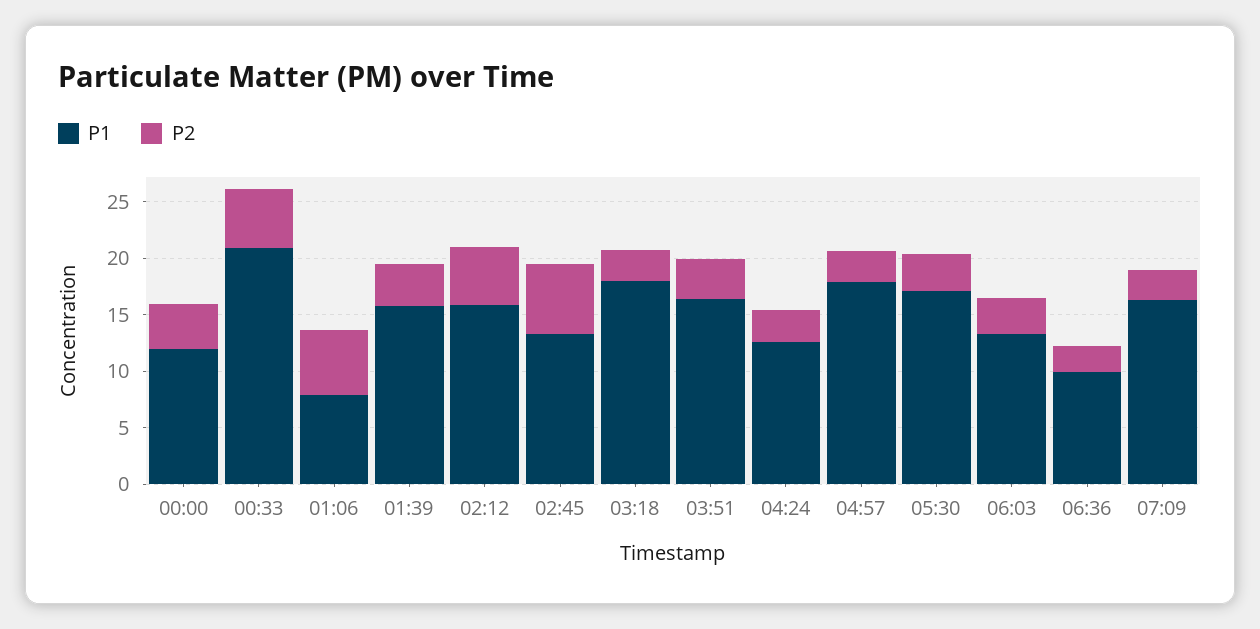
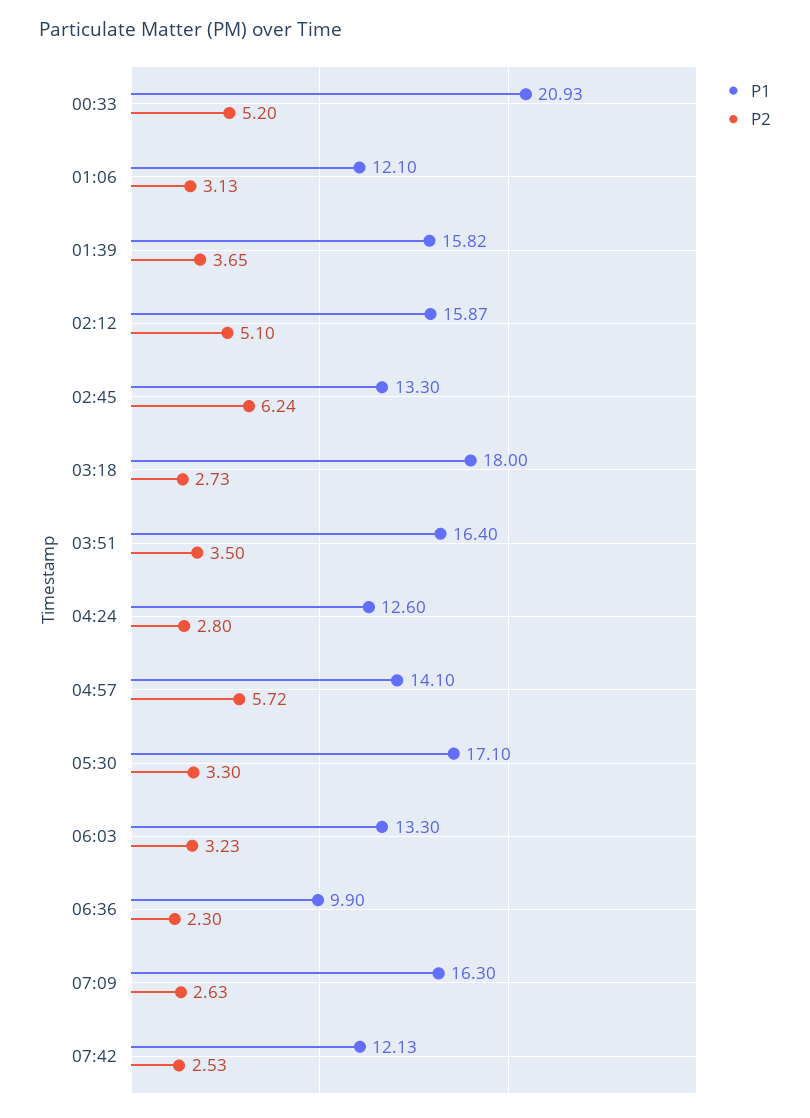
P1, 00:00: 12 -> none
P2, 00:00: 4 -> none
P1, 01:06: 8 -> 12.1
P2, 01:06: 6 -> 3.13
P1, 04:57: 18 -> 14.1
P2, 04:57: 3 -> 5.72
P1, 07:42: none -> 12.13
P2, 07:42: none -> 2.53

